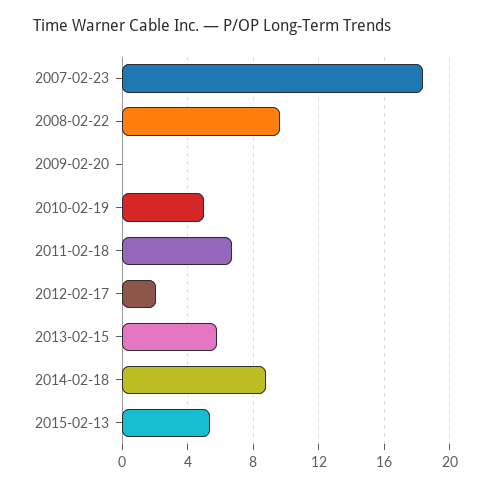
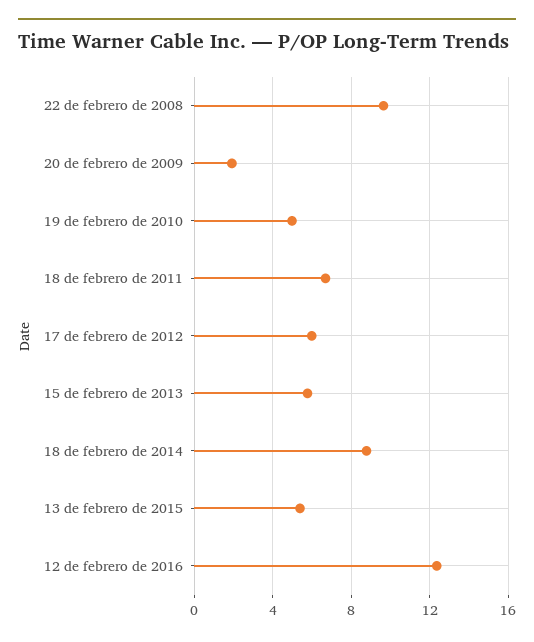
2007-02-23: 18.5 -> none
2009-02-20: 0 -> 2
2012-02-17: 2 -> 6
12 de febrero de 2016: none -> 12.5

